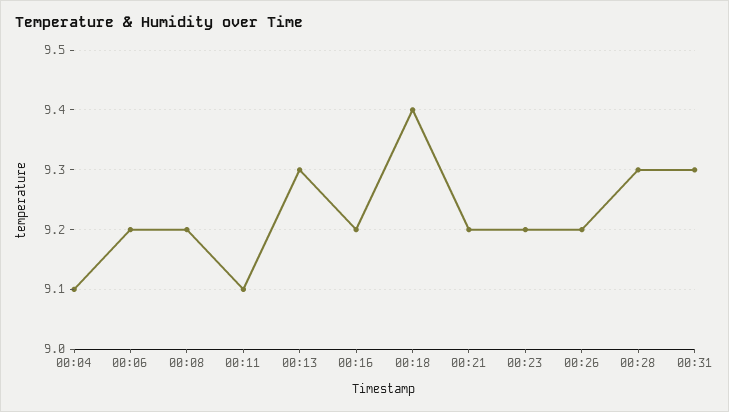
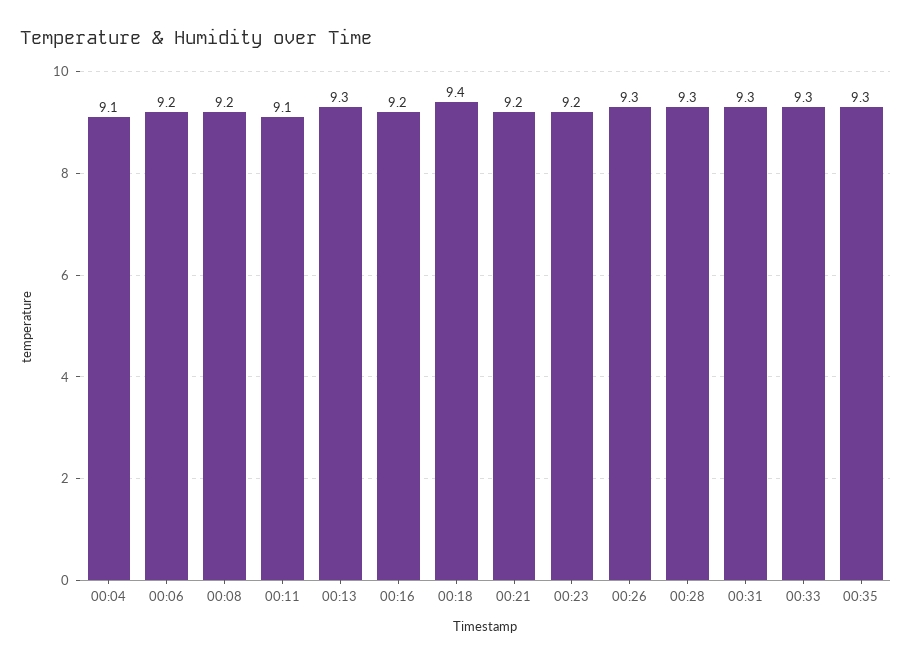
00:26: 9.2 -> 9.3
00:33: none -> 9.3
00:35: none -> 9.3

